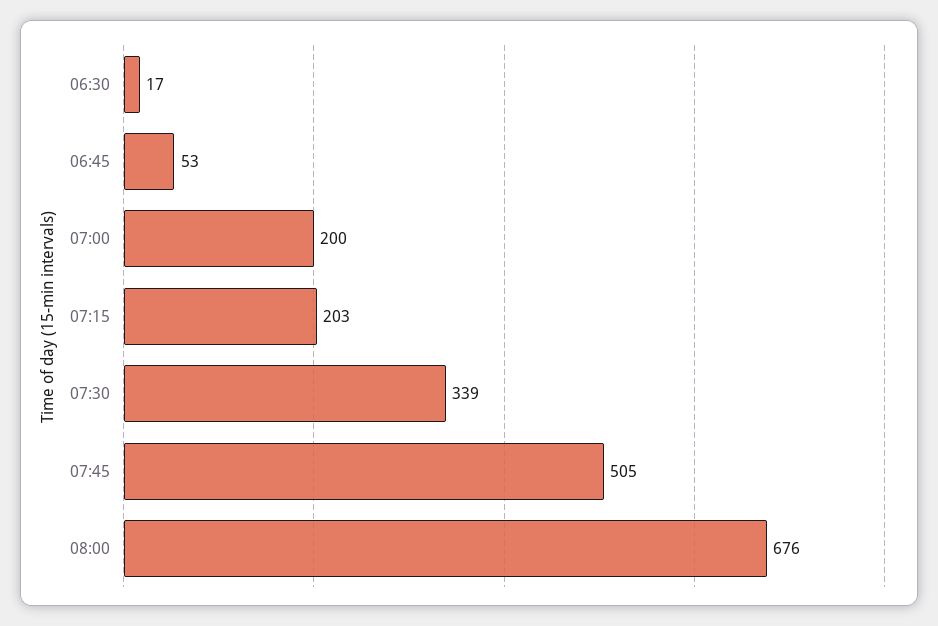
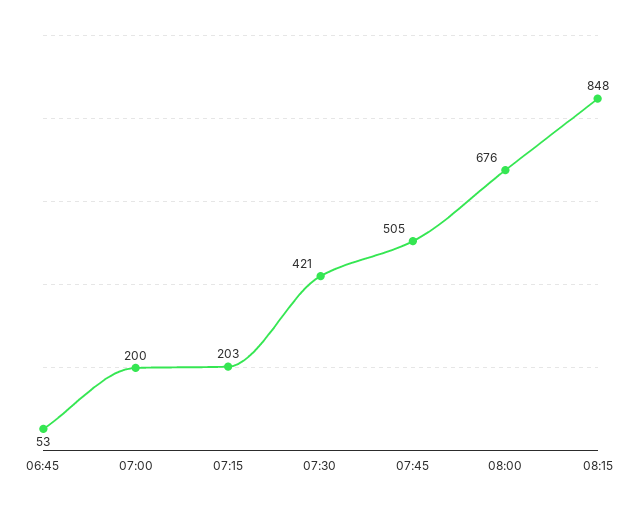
06:30: 17 -> none
07:30: 339 -> 421
08:15: none -> 848

